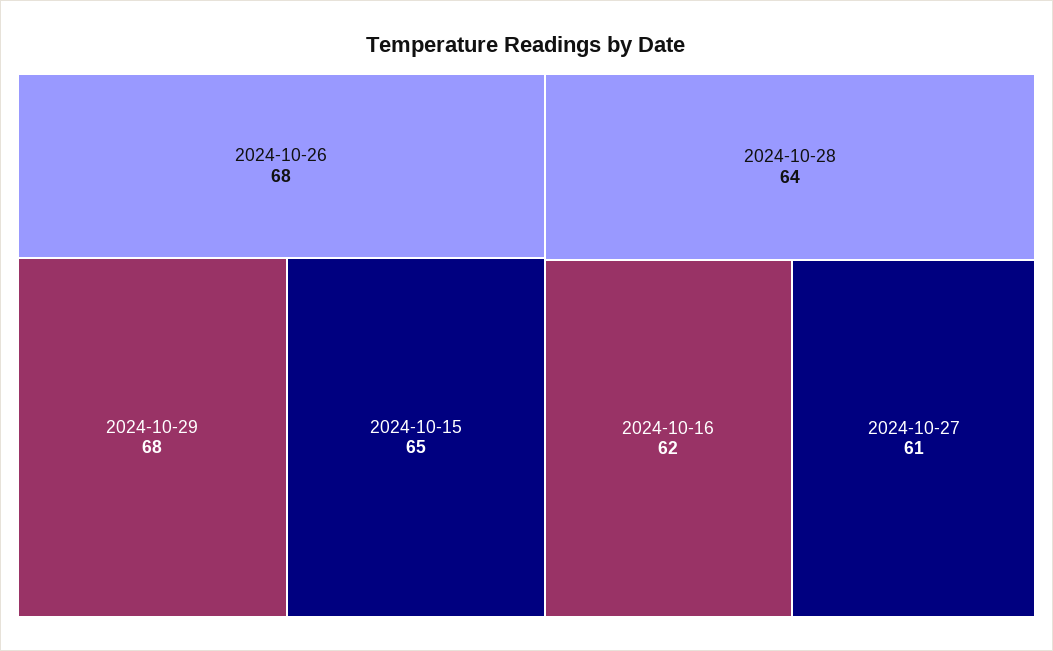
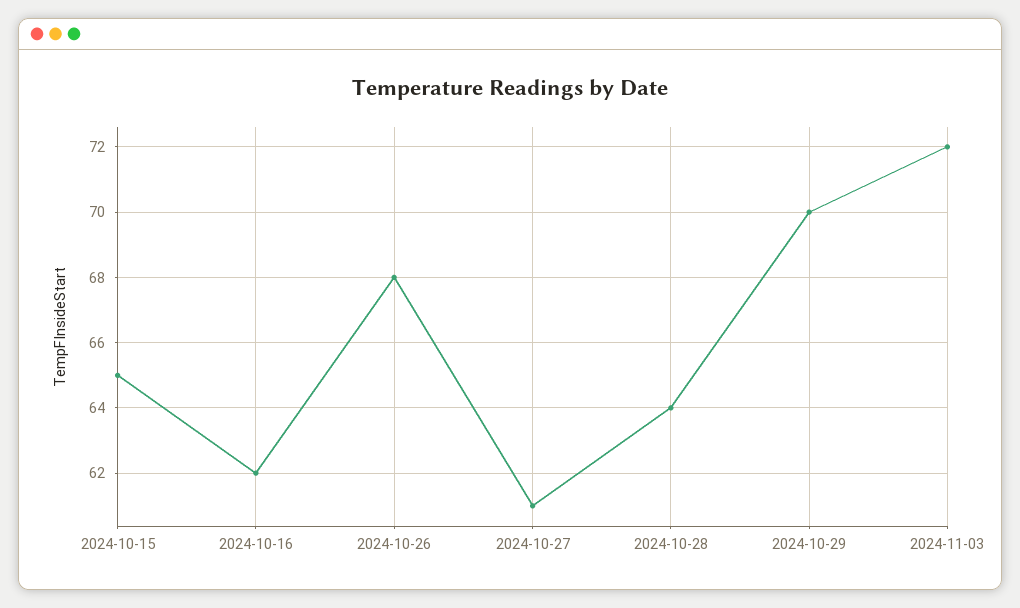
2024-10-29: 68 -> 70
2024-11-03: none -> 72

